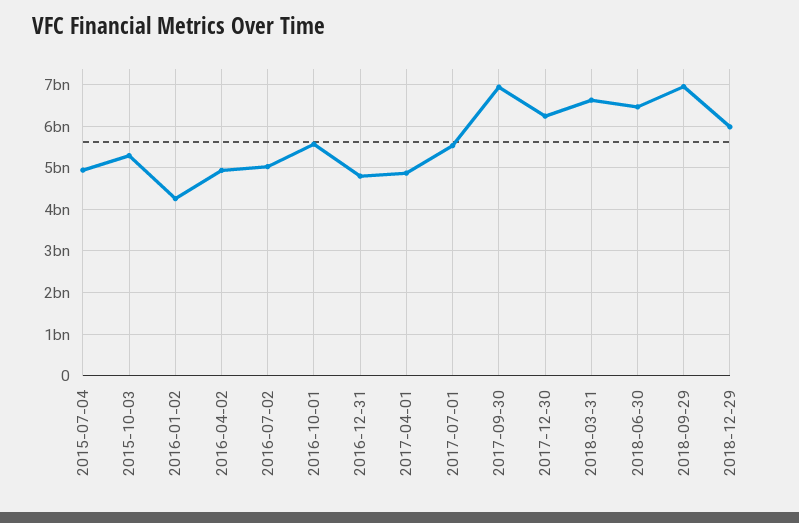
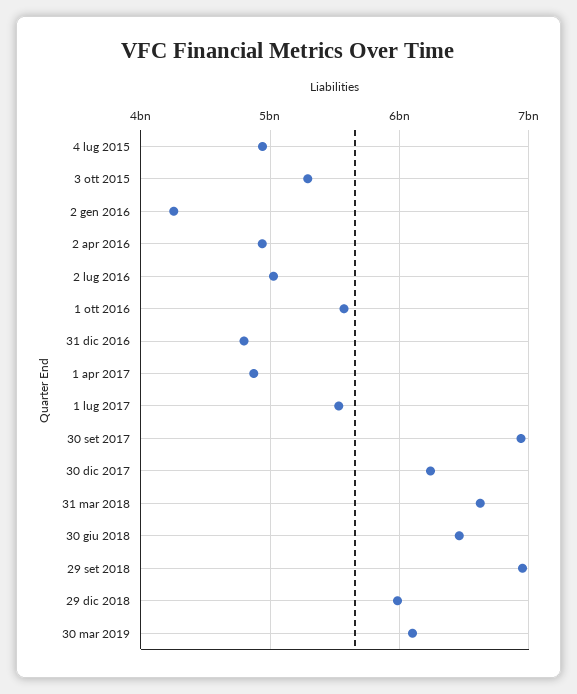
30 mar 2019: none -> 6100000000

